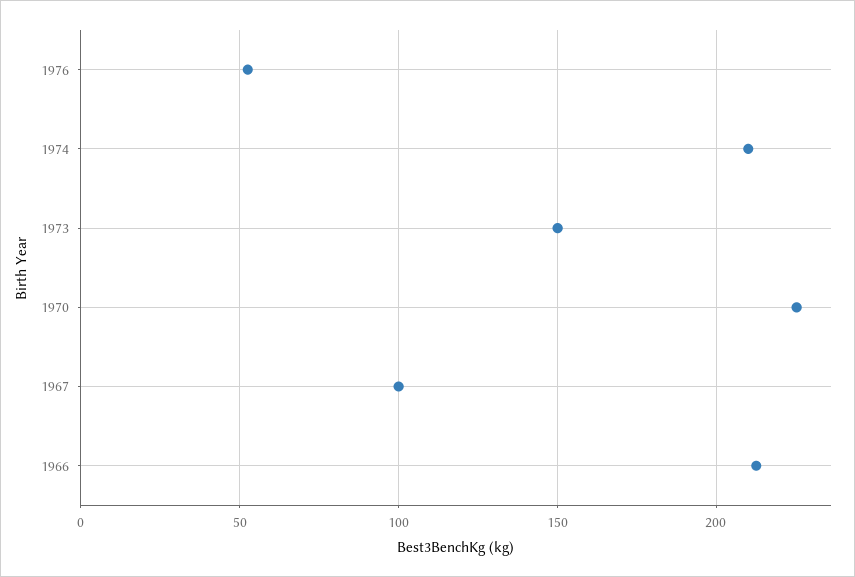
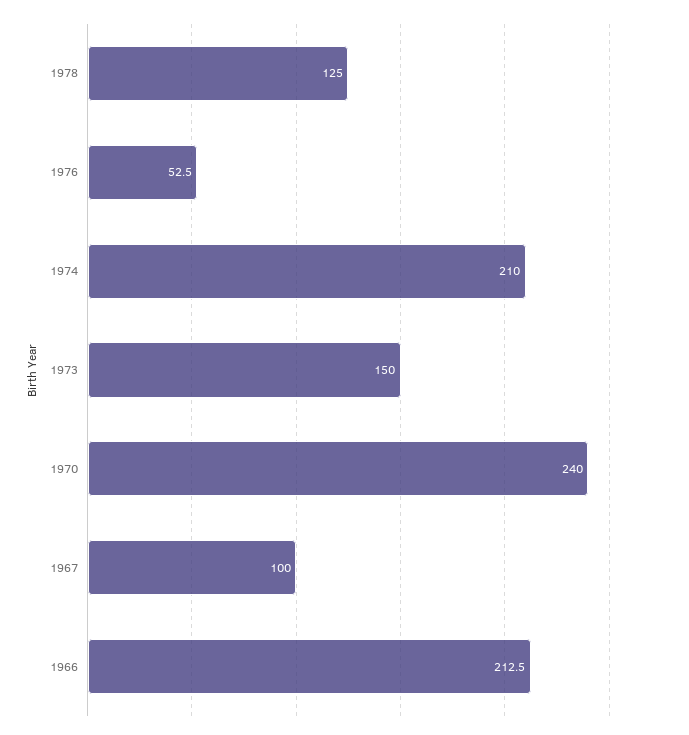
1970: 225 -> 240
1978: none -> 125

